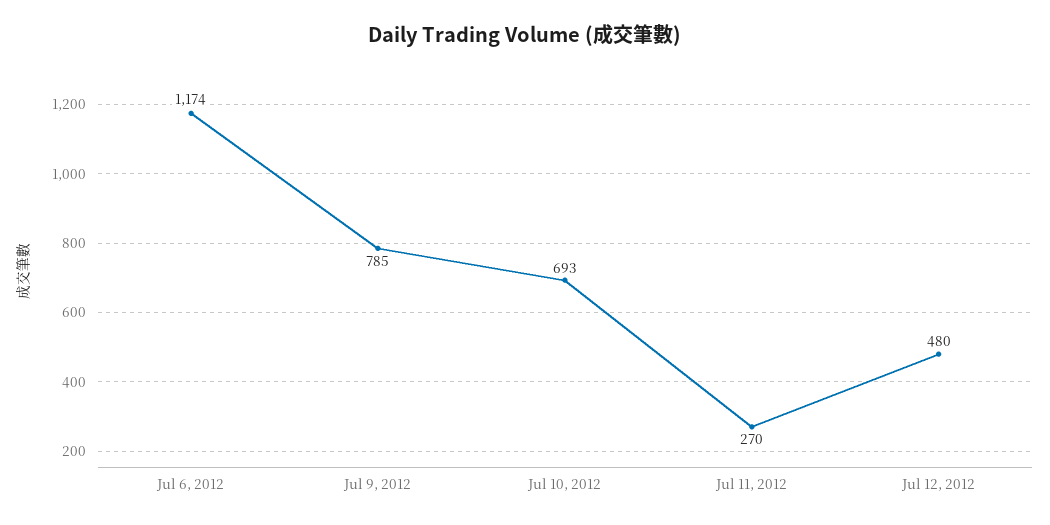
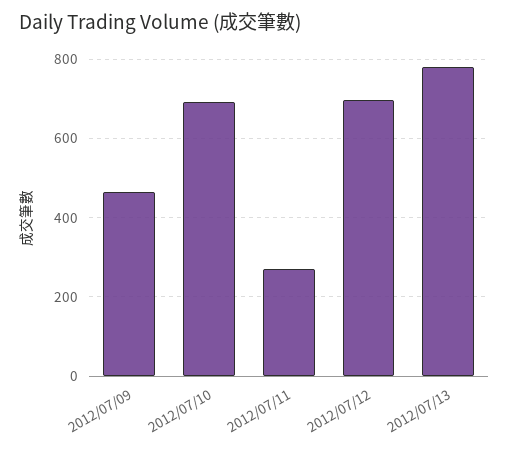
Jul 6, 2012: 1174 -> none
Jul 9, 2012: 785 -> 460
Jul 12, 2012: 480 -> 700
2012/07/13: none -> 780

